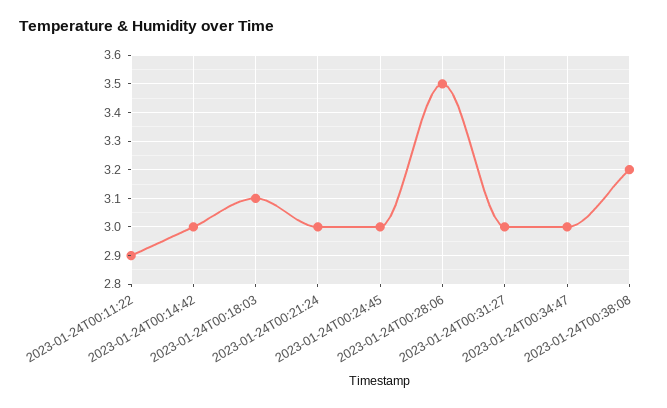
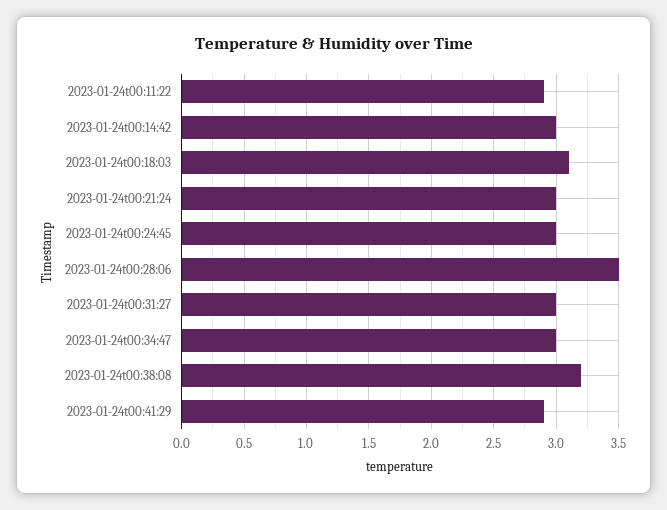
2023-01-24t00:41:29: none -> 2.9

